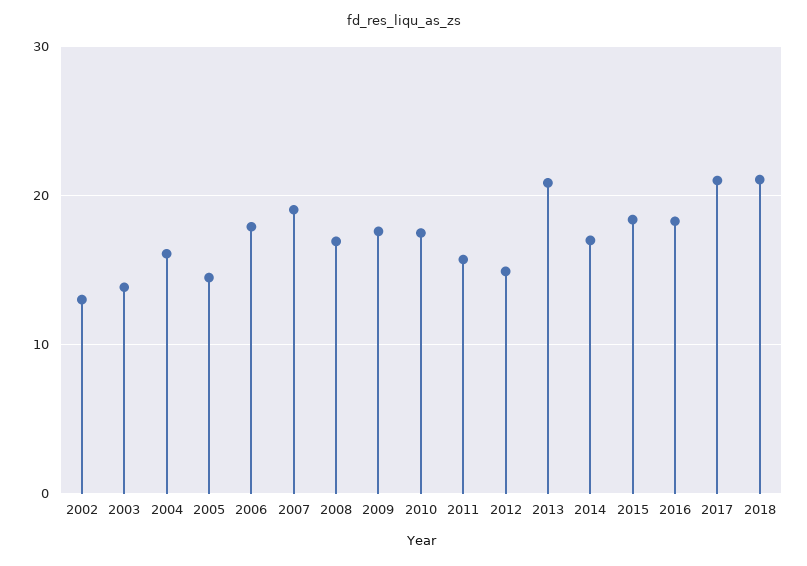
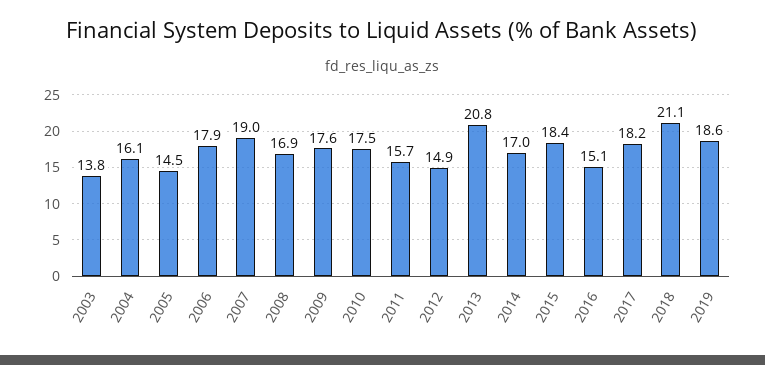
2002: 13 -> none
2016: 18 -> 15.1
2017: 21 -> 18.2
2019: none -> 18.6

